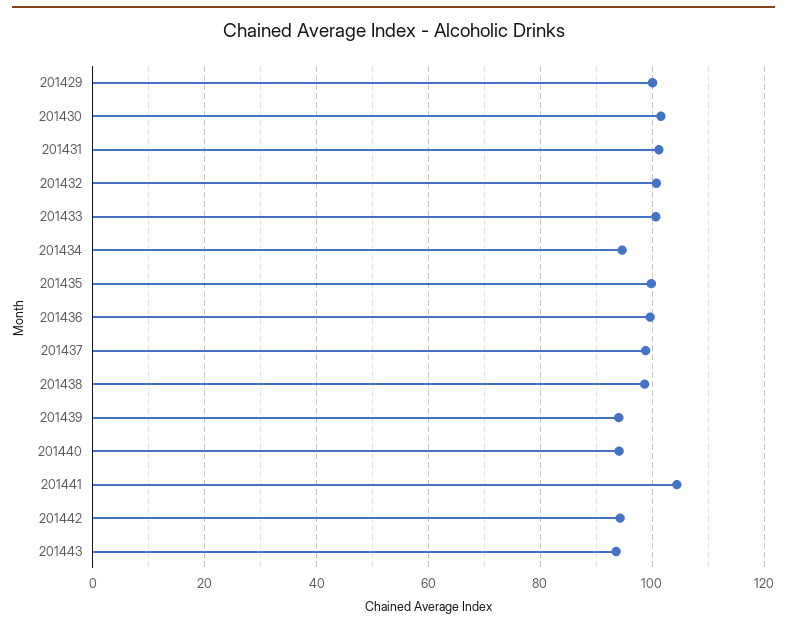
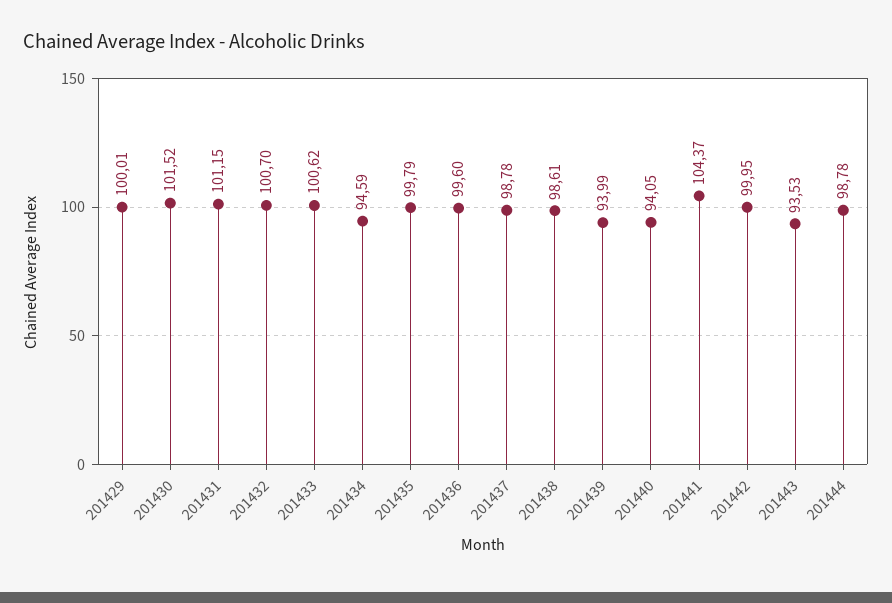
201442: 94 -> 99.95
201444: none -> 98.78

